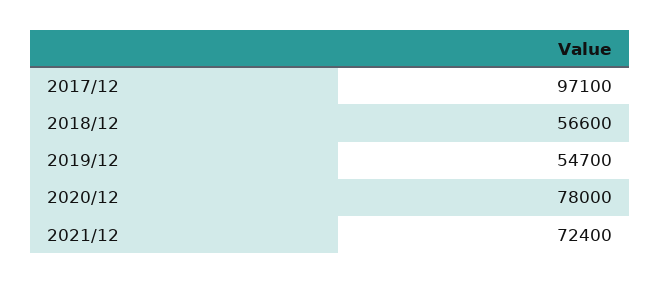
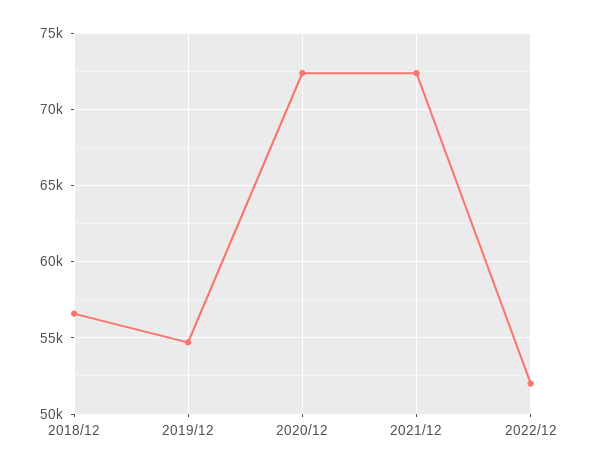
2017/12: 97100 -> none
2020/12: 78000 -> 72500
2022/12: none -> 52000

